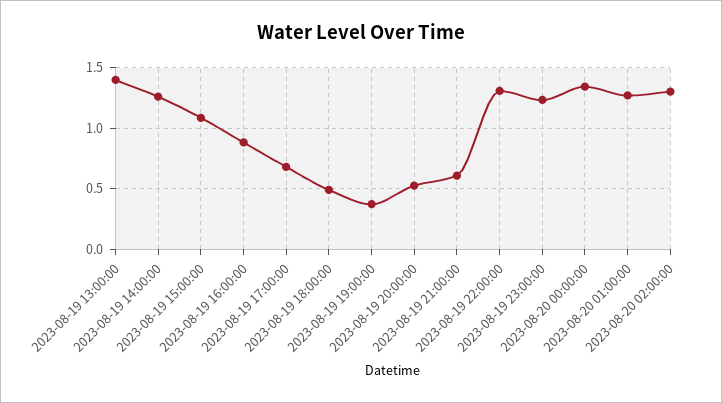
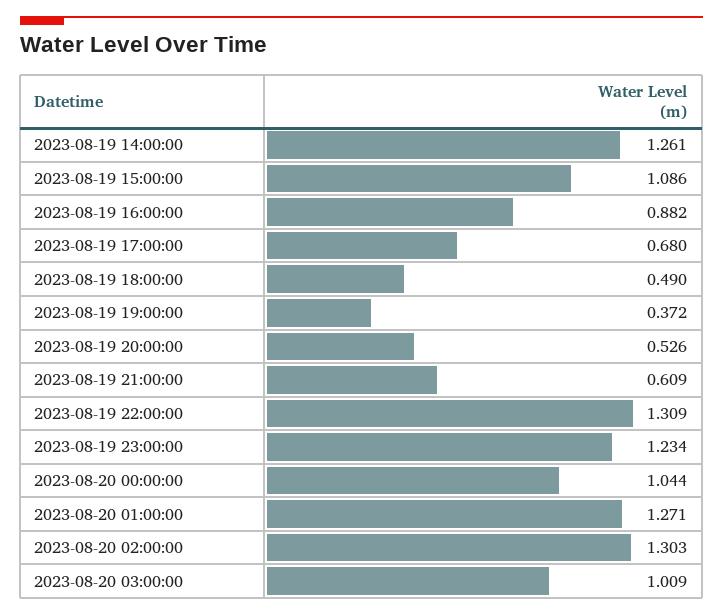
2023-08-19 13:00:00: 1.4 -> none
2023-08-20 00:00:00: 1.35 -> 1.044
2023-08-20 03:00:00: none -> 1.009

